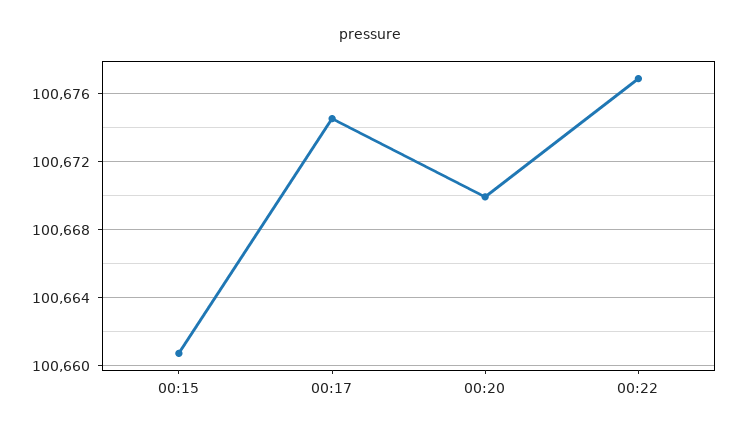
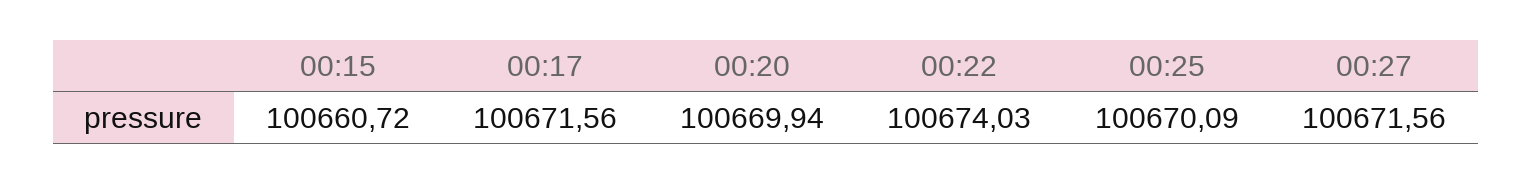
00:17: 100674.5 -> 100671.56
00:22: 100677 -> 100674.03
00:25: none -> 100670.09
00:27: none -> 100671.56

